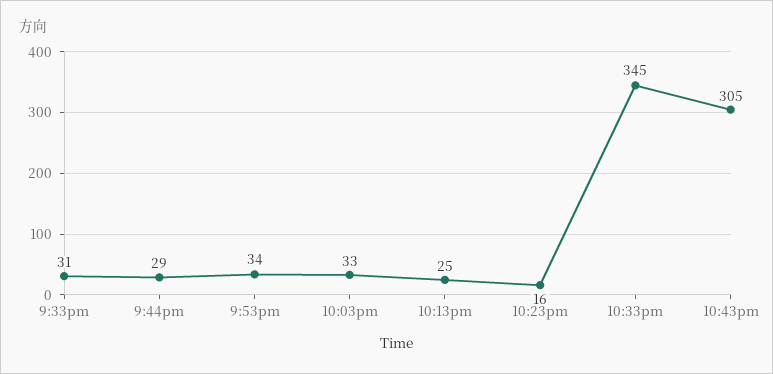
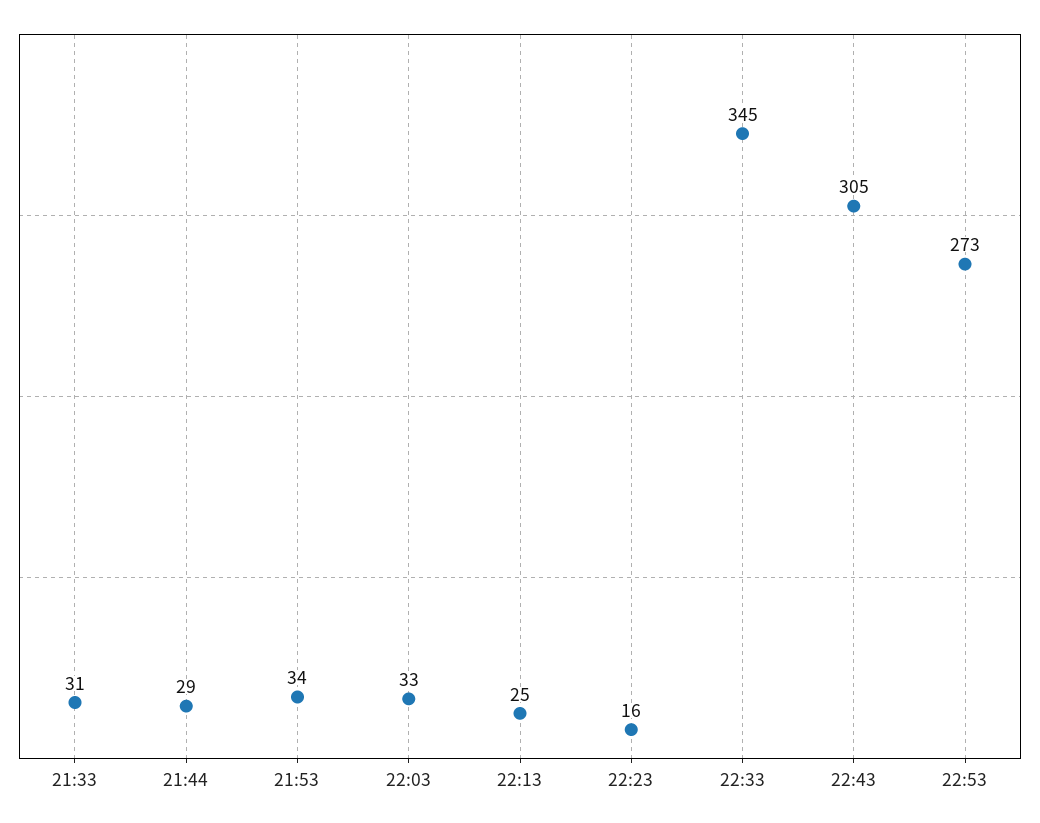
22:53: none -> 273

